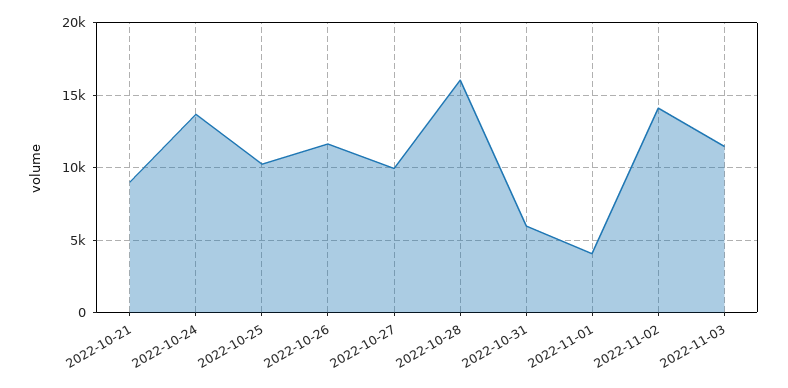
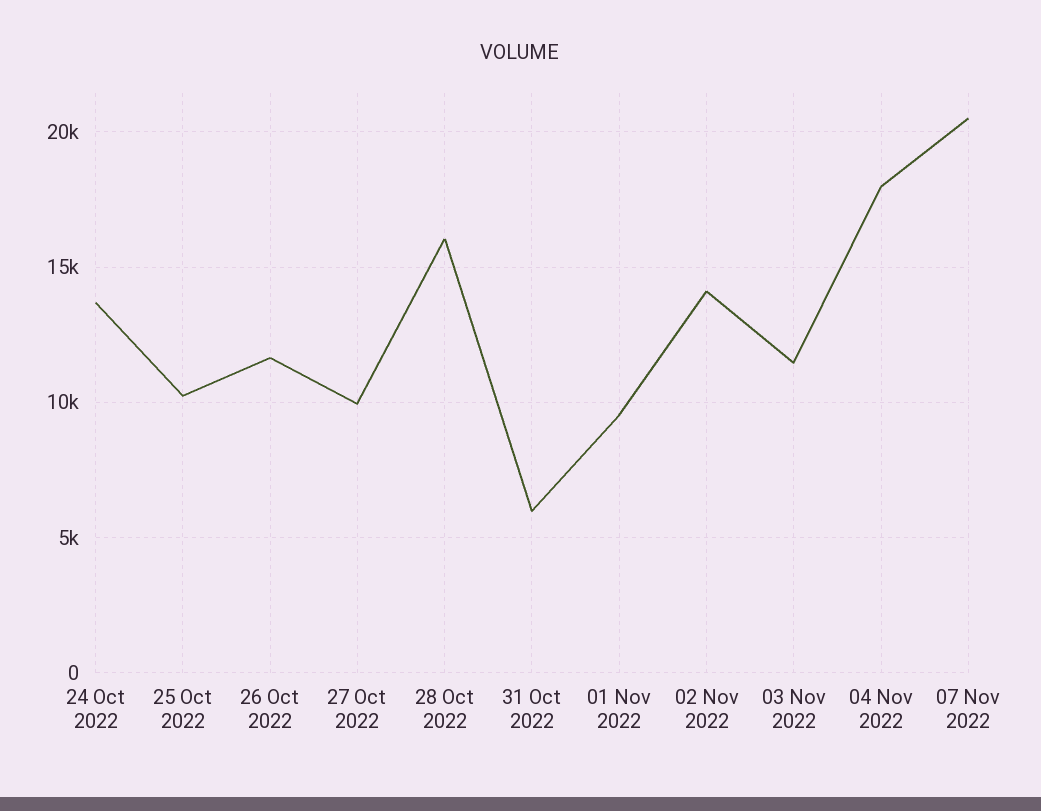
2022-10-21: 9000 -> none
2022-11-01: 4000 -> 9500
04 Nov 2022: none -> 18000
07 Nov 2022: none -> 20500

